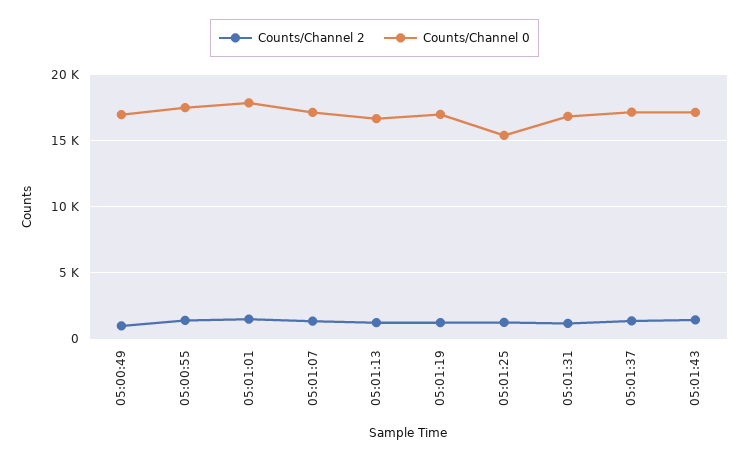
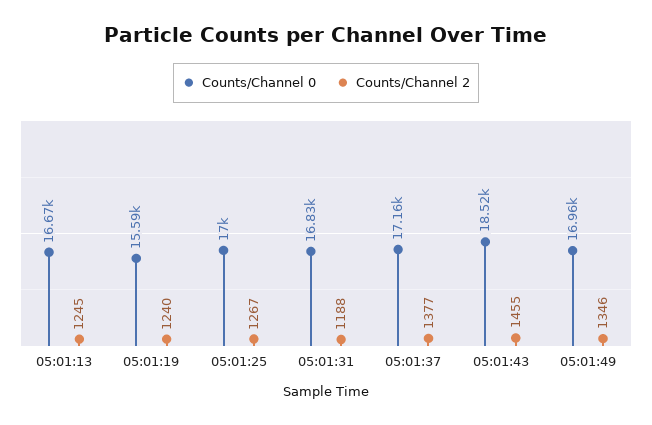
Counts/Channel 2, 05:00:49: 1000 -> none
Counts/Channel 0, 05:00:49: 17000 -> none
Counts/Channel 2, 05:00:55: 1500 -> none
Counts/Channel 0, 05:00:55: 17500 -> none
Counts/Channel 2, 05:01:01: 1500 -> none
Counts/Channel 0, 05:01:01: 18000 -> none
Counts/Channel 2, 05:01:07: 1500 -> none
Counts/Channel 0, 05:01:07: 17000 -> none
Counts/Channel 0, 05:01:19: 17000 -> 15590
Counts/Channel 0, 05:01:25: 15500 -> 17000
Counts/Channel 0, 05:01:43: 17000 -> 18520
Counts/Channel 0, 05:01:49: none -> 16960
Counts/Channel 2, 05:01:49: none -> 1346

